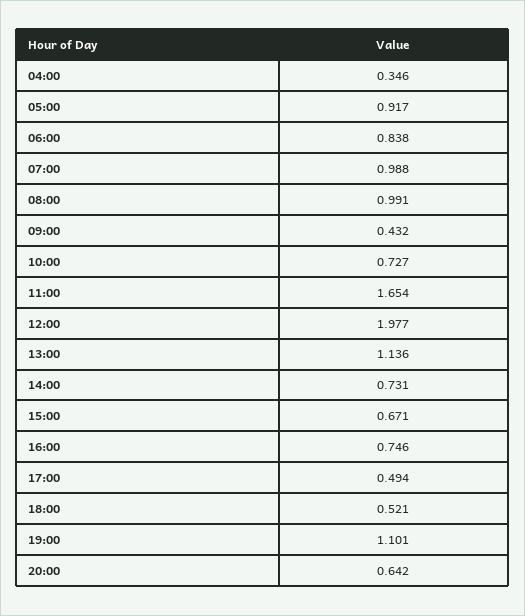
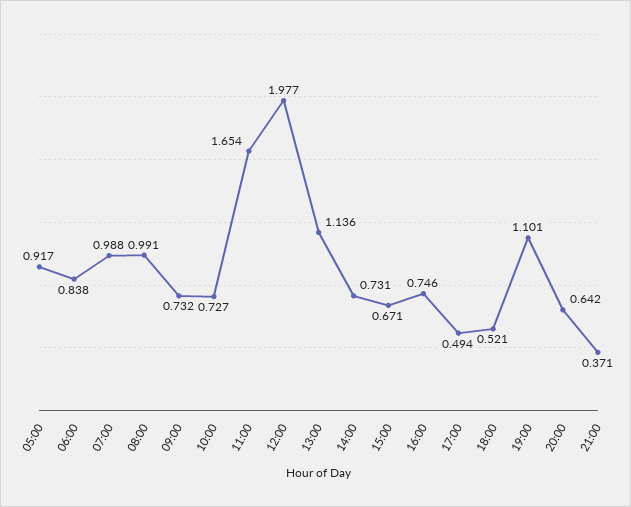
04:00: 0.346 -> none
09:00: 0.432 -> 0.732
21:00: none -> 0.371

